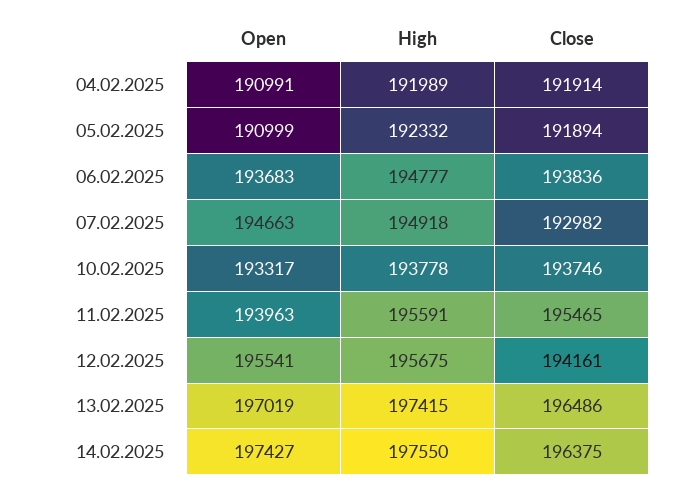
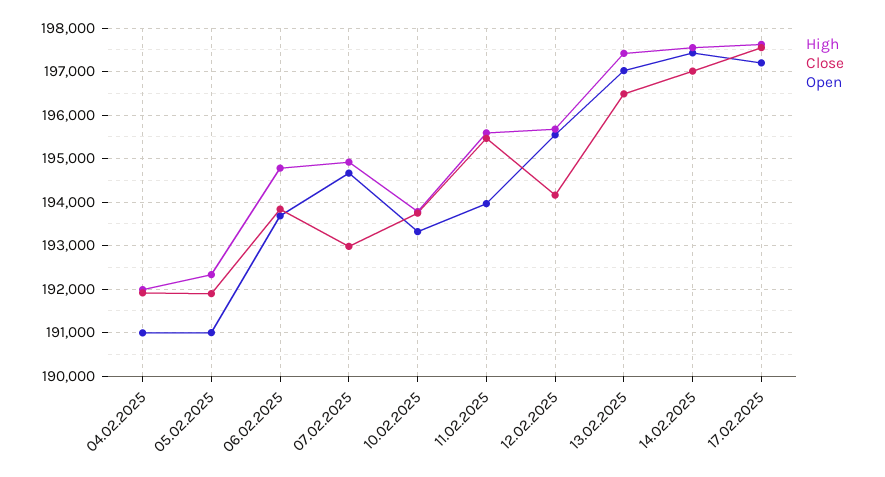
Close, 14.02.2025: 196375 -> 197000
High, 17.02.2025: none -> 197600
Close, 17.02.2025: none -> 197600
Open, 17.02.2025: none -> 197200

